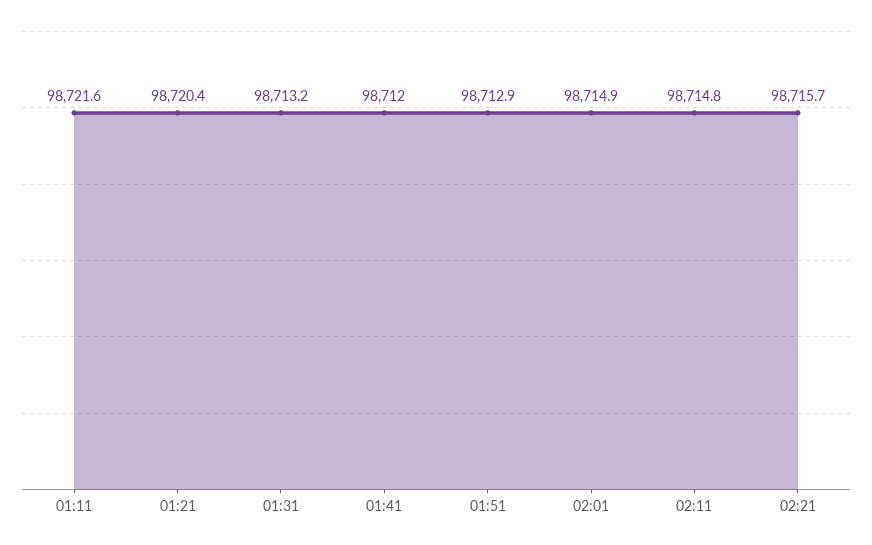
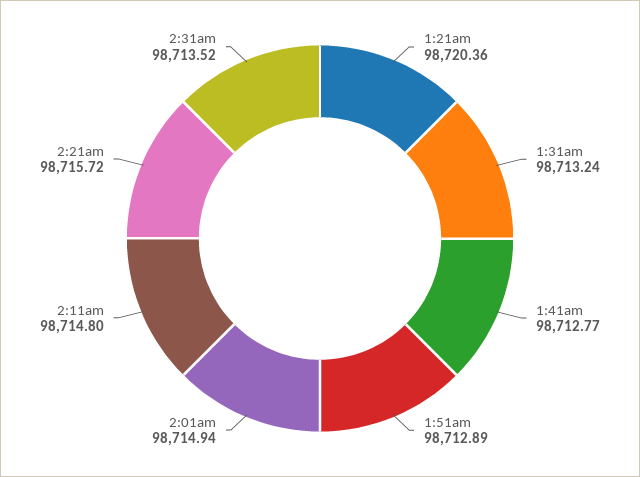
01:11: 98721.6 -> none
01:41: 98712 -> 98712.77
2:31am: none -> 98713.52

